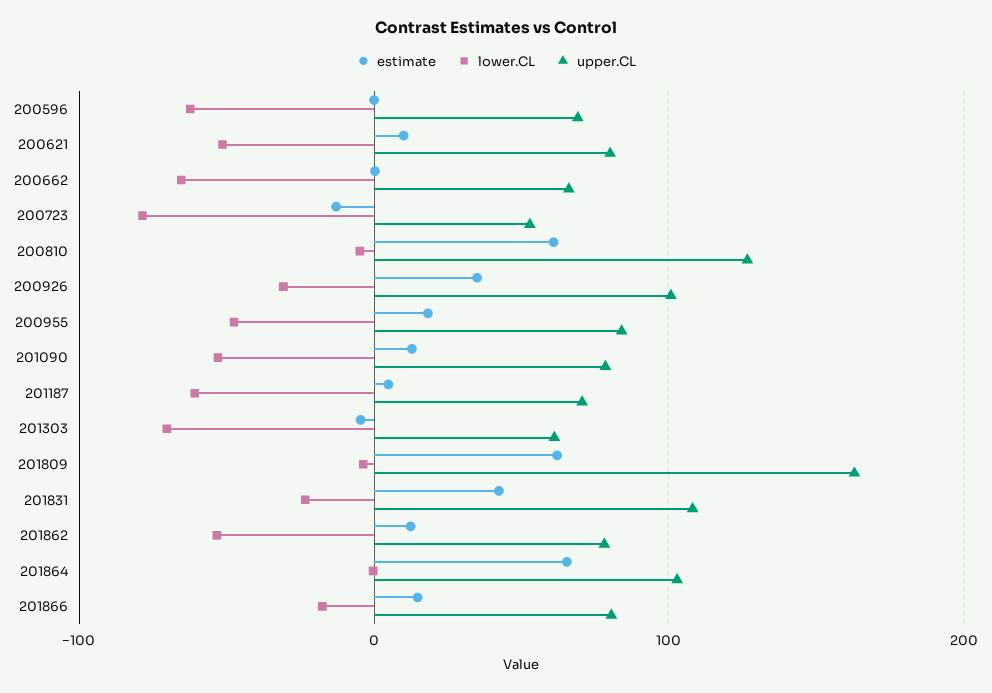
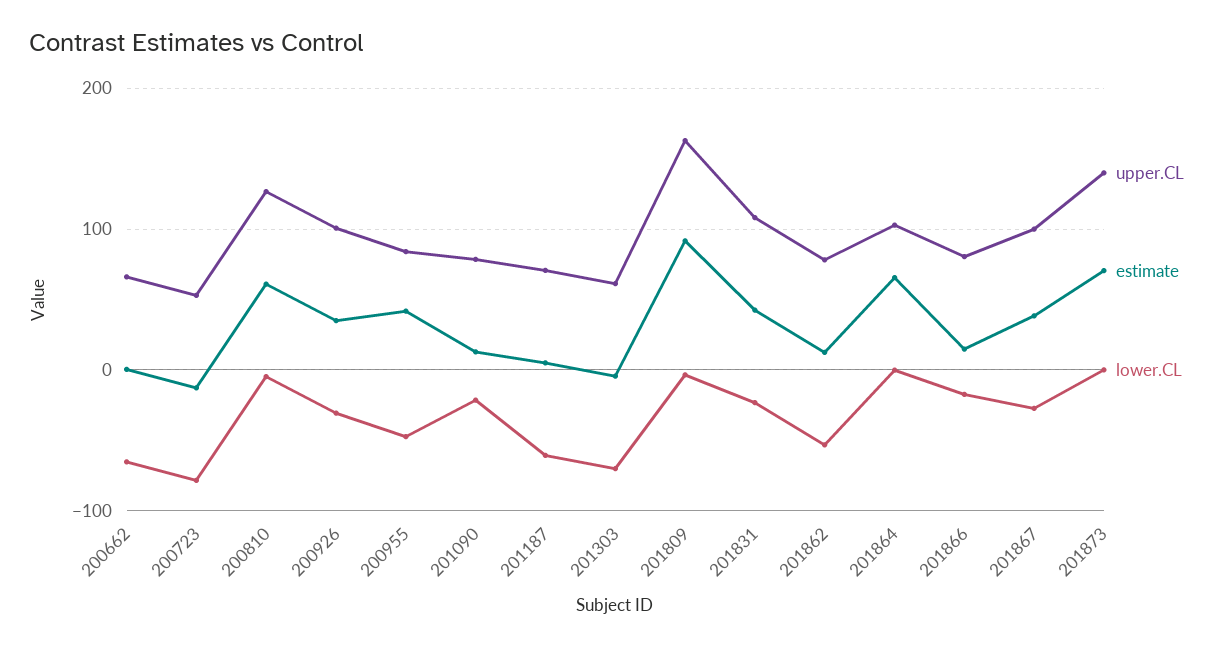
estimate, 200596: 0 -> none
lower.CL, 200596: -60 -> none
upper.CL, 200596: 70 -> none
estimate, 200621: 10 -> none
lower.CL, 200621: -50 -> none
upper.CL, 200621: 80 -> none
estimate, 200955: 20 -> 40
lower.CL, 201090: -50 -> -20
estimate, 201809: 60 -> 90
upper.CL, 201867: none -> 100
estimate, 201867: none -> 40
lower.CL, 201867: none -> -30
upper.CL, 201873: none -> 140
estimate, 201873: none -> 70
lower.CL, 201873: none -> 0

